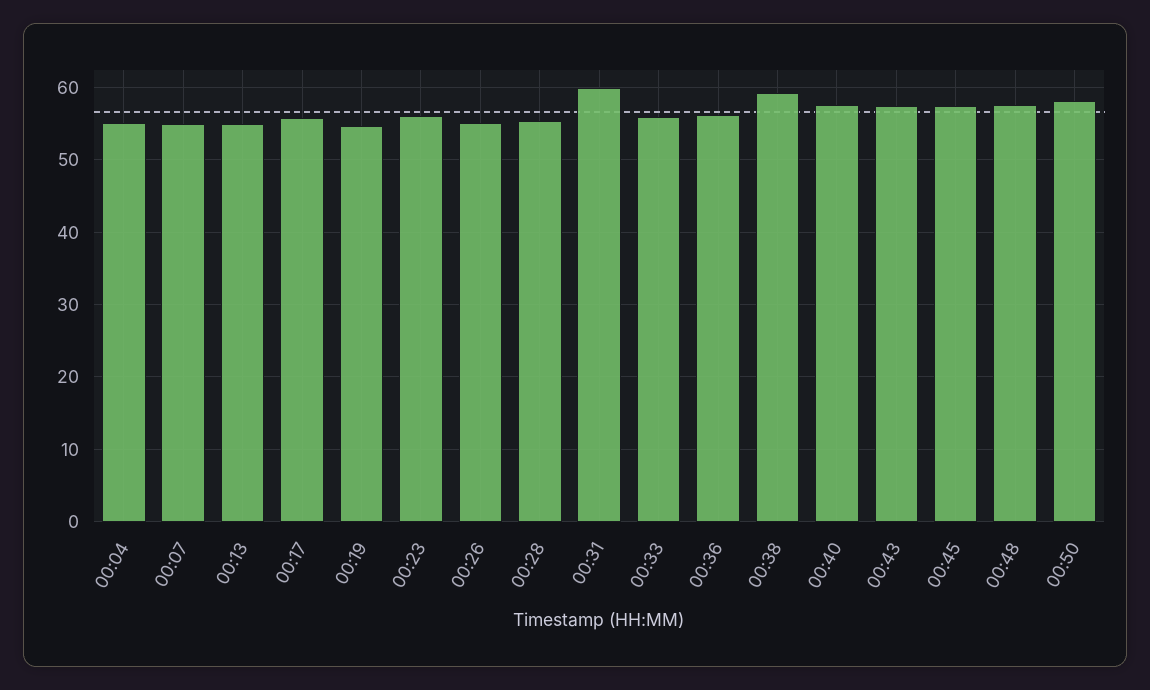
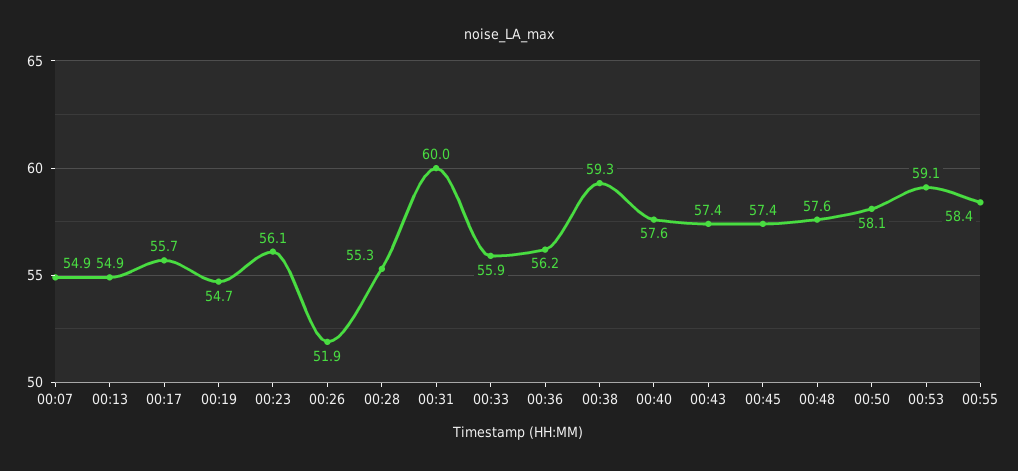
00:04: 55 -> none
00:26: 55 -> 51.9
00:53: none -> 59.1
00:55: none -> 58.4

